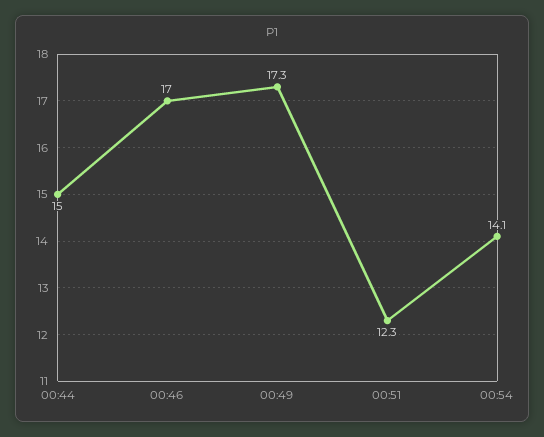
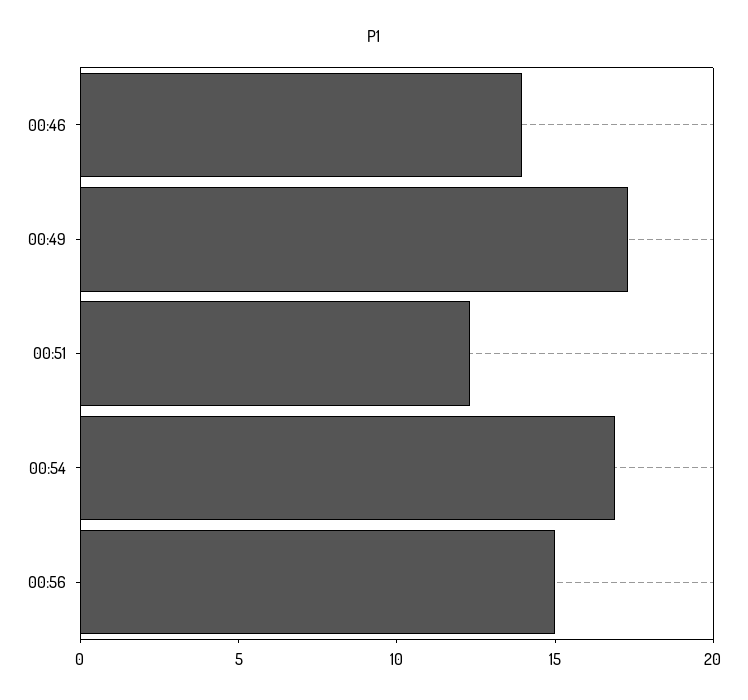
00:44: 15 -> none
00:46: 17 -> 14
00:54: 14.1 -> 17
00:56: none -> 15

